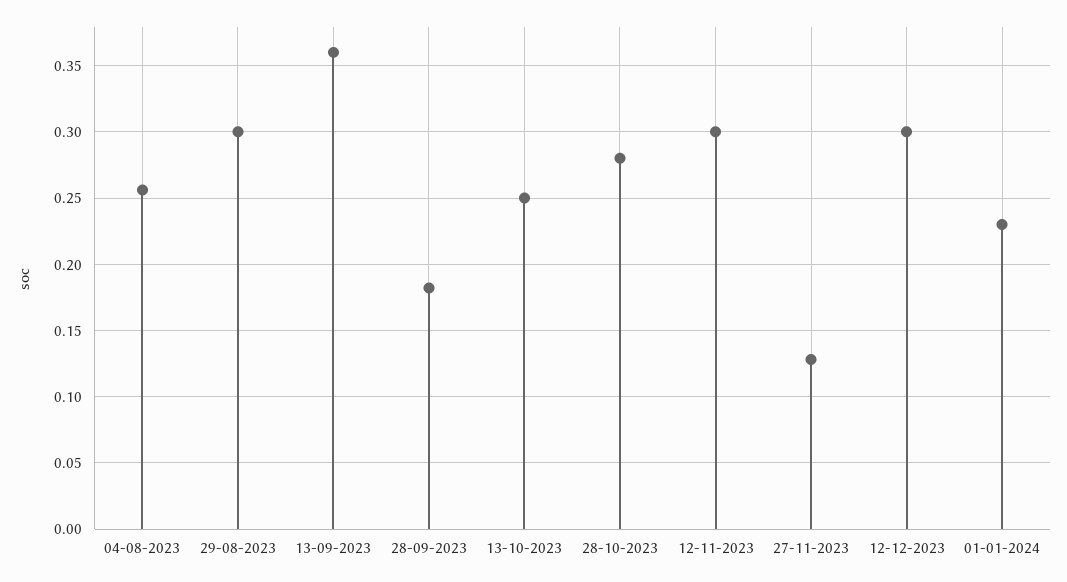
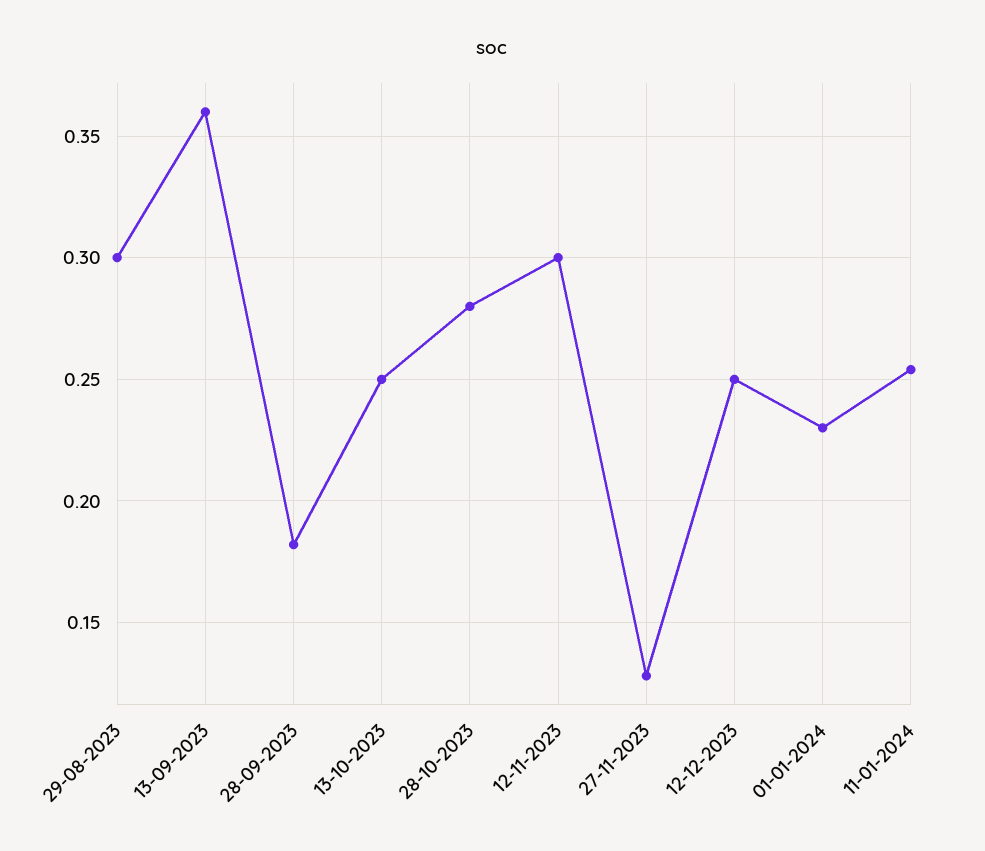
04-08-2023: 0.255 -> none
12-12-2023: 0.3 -> 0.25
11-01-2024: none -> 0.255

